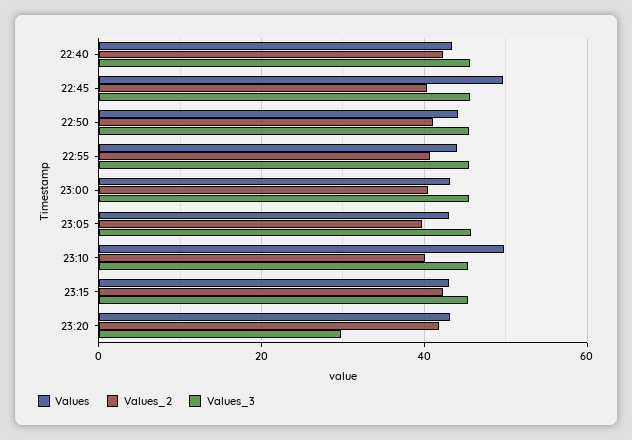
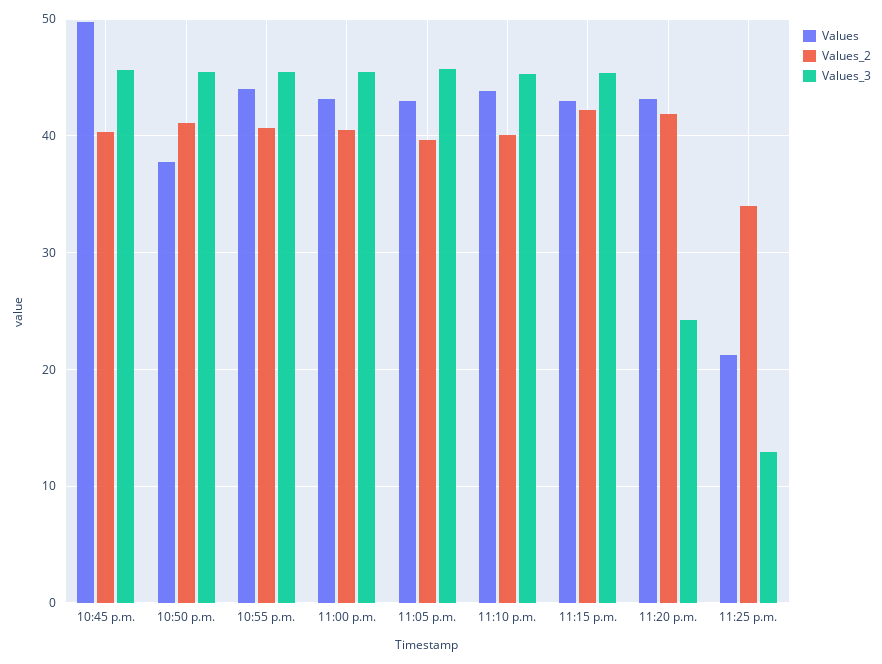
Values, 22:40: 44 -> none
Values_2, 22:40: 42 -> none
Values_3, 22:40: 46 -> none
Values, 22:50: 44 -> 38
Values, 23:10: 50 -> 44
Values_3, 23:20: 30 -> 24
Values, 11:25 p.m.: none -> 21
Values_2, 11:25 p.m.: none -> 34
Values_3, 11:25 p.m.: none -> 13

